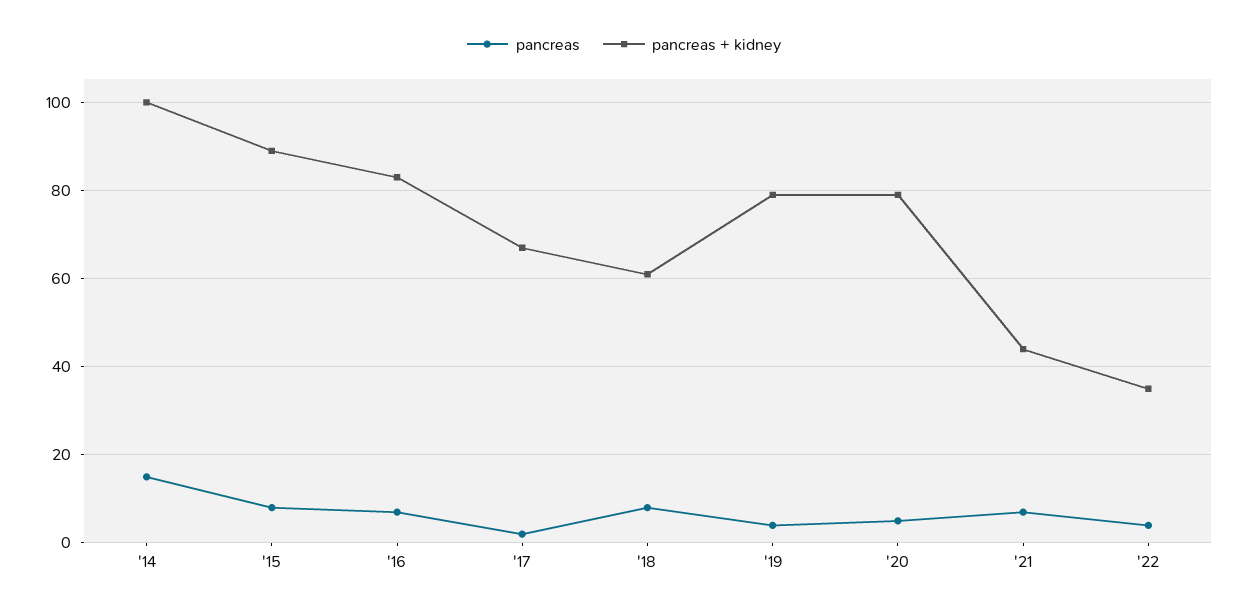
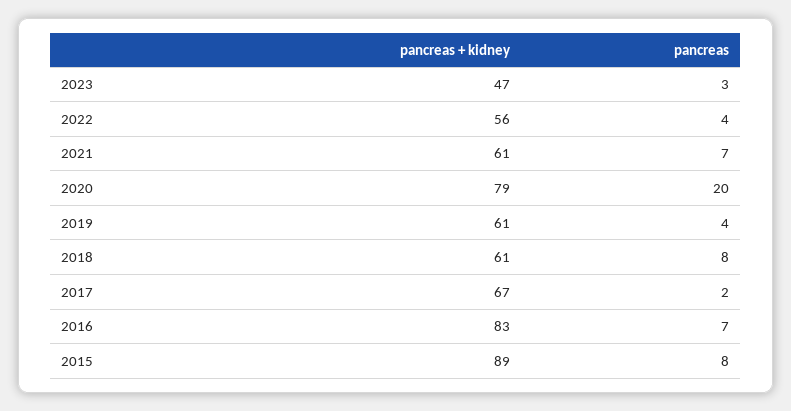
pancreas, '14: 15 -> none
pancreas + kidney, '14: 100 -> none
pancreas + kidney, '19: 80 -> 61
pancreas, '20: 5 -> 20
pancreas + kidney, '21: 45 -> 61
pancreas + kidney, '22: 35 -> 56
pancreas + kidney, 2023: none -> 47
pancreas, 2023: none -> 3

